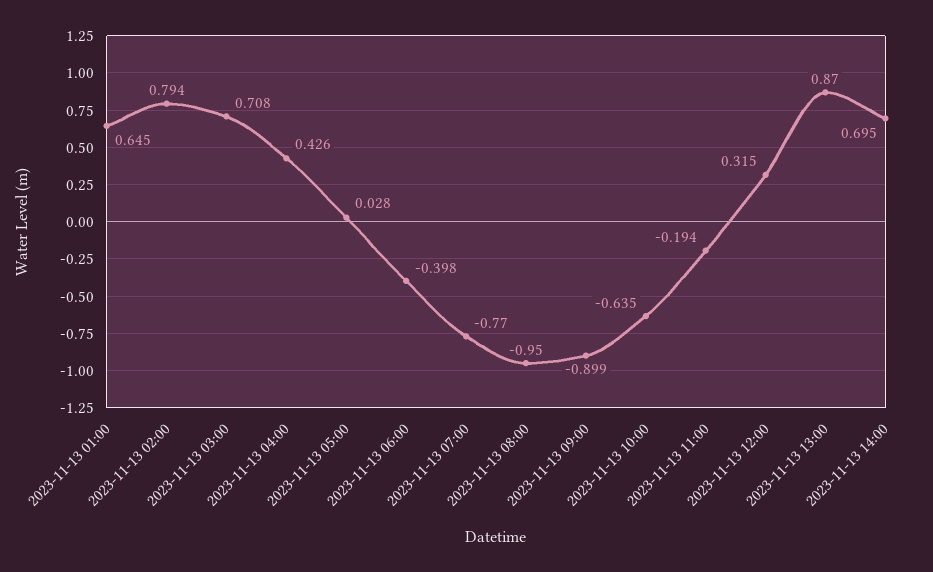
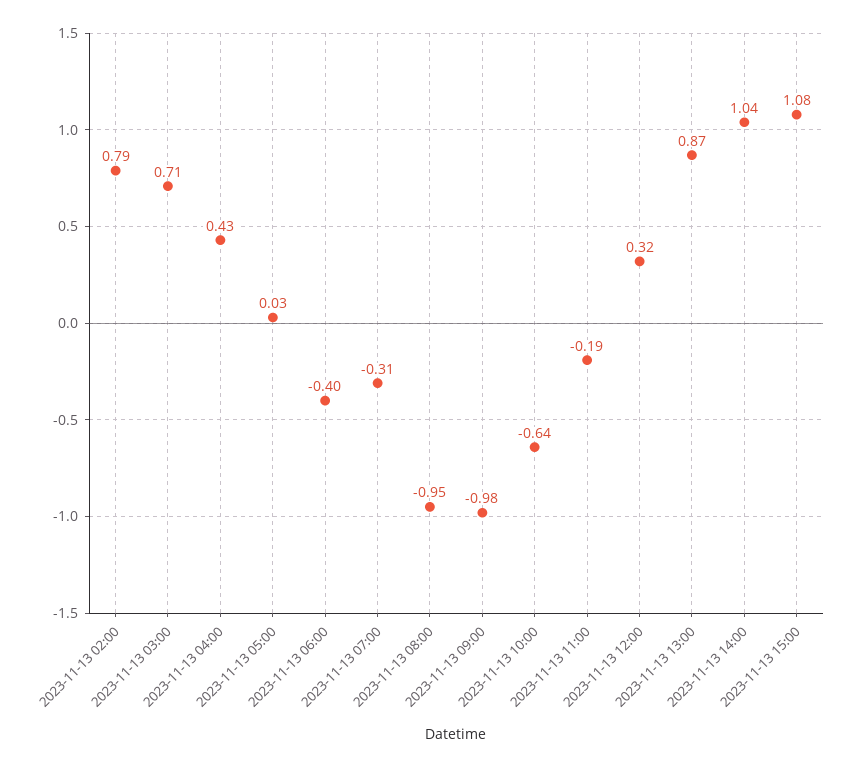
2023-11-13 01:00: 0.645 -> none
2023-11-13 07:00: -0.77 -> -0.31
2023-11-13 09:00: -0.899 -> -0.98
2023-11-13 14:00: 0.695 -> 1.04
2023-11-13 15:00: none -> 1.08

